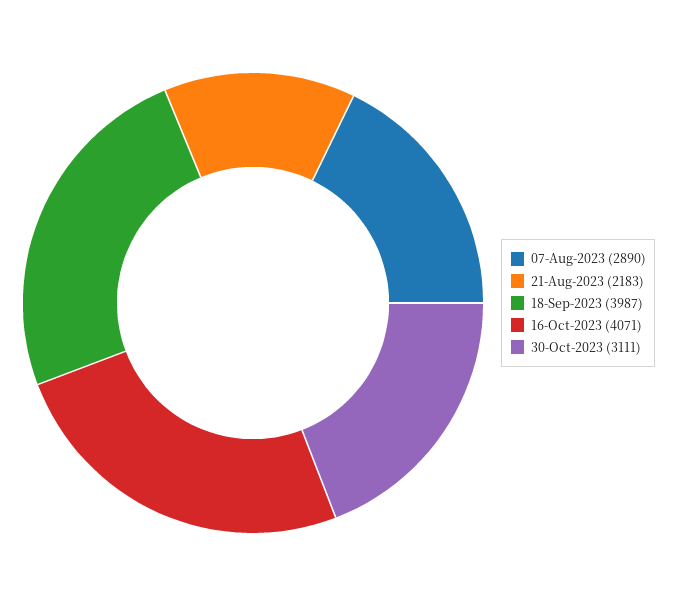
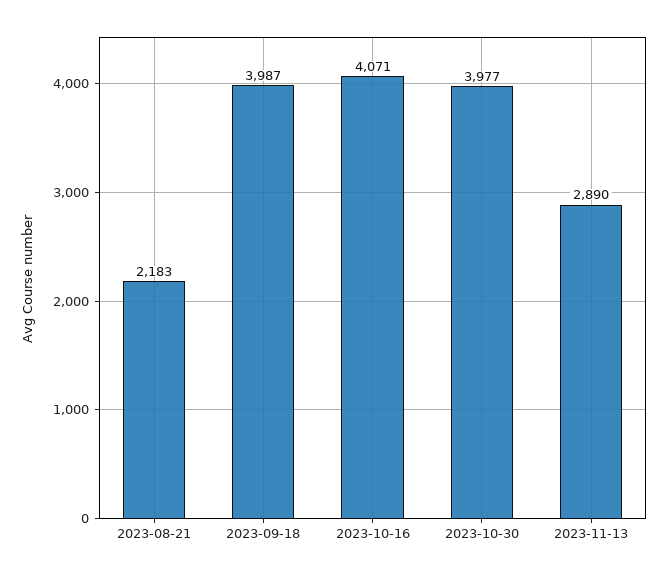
07-Aug-2023: 2890 -> none
30-Oct-2023: 3111 -> 3977
2023-11-13: none -> 2890

